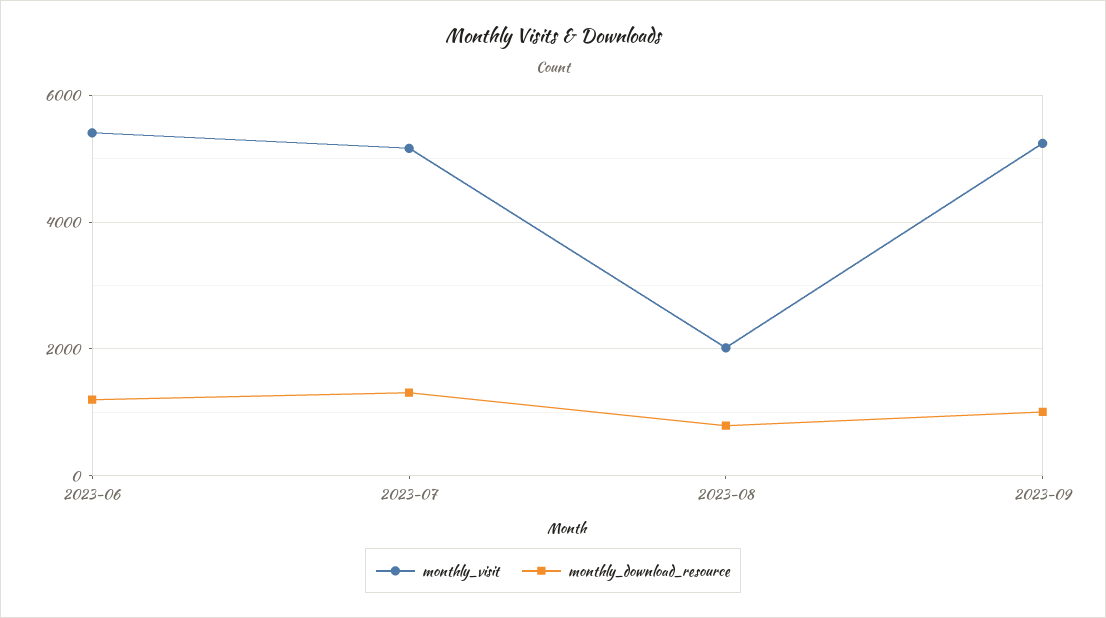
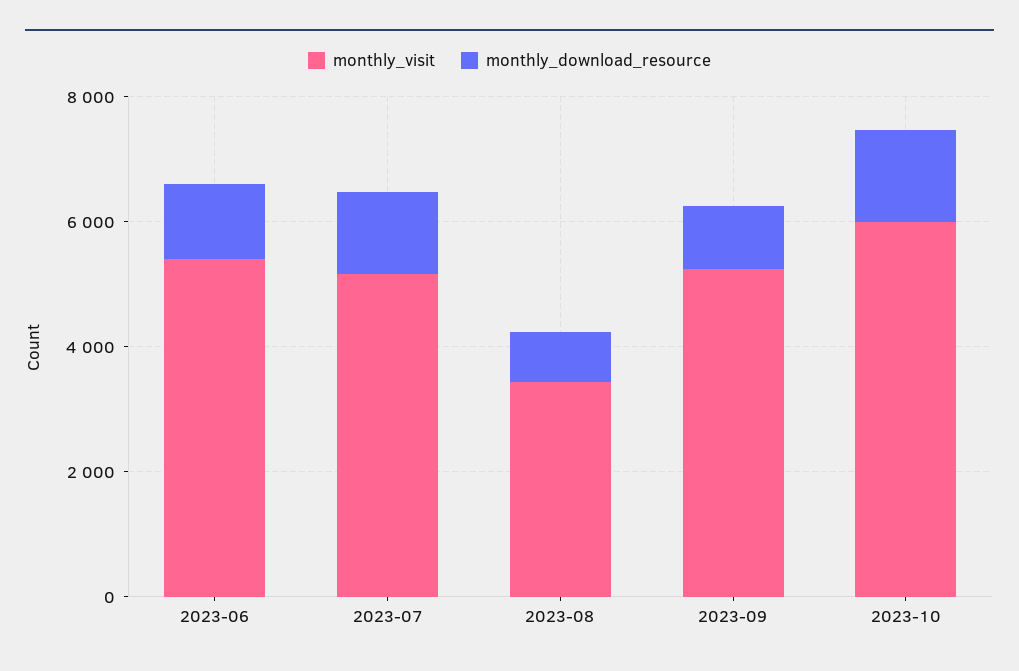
monthly_visit, 2023-08: 2000 -> 3500
monthly_visit, 2023-10: none -> 6000
monthly_download_resource, 2023-10: none -> 1500

